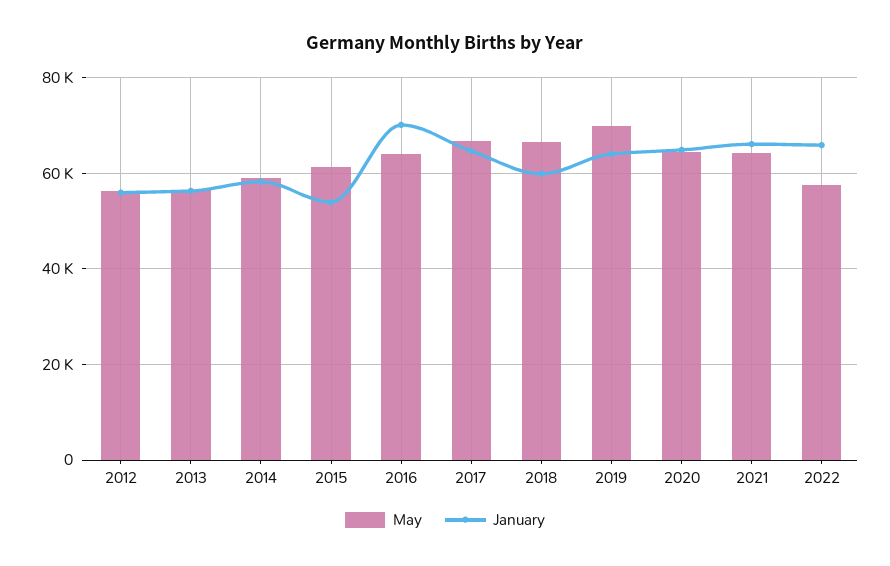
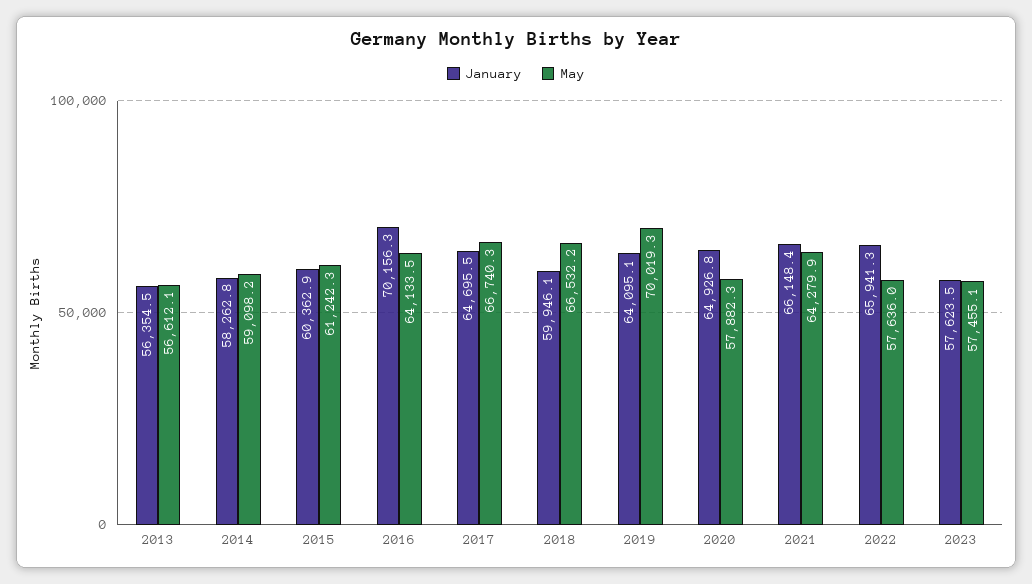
May, 2012: 56000 -> none
January, 2012: 56000 -> none
January, 2015: 54000 -> 60362.9
May, 2020: 64000 -> 57882.3
January, 2023: none -> 57623.5
May, 2023: none -> 57455.1

